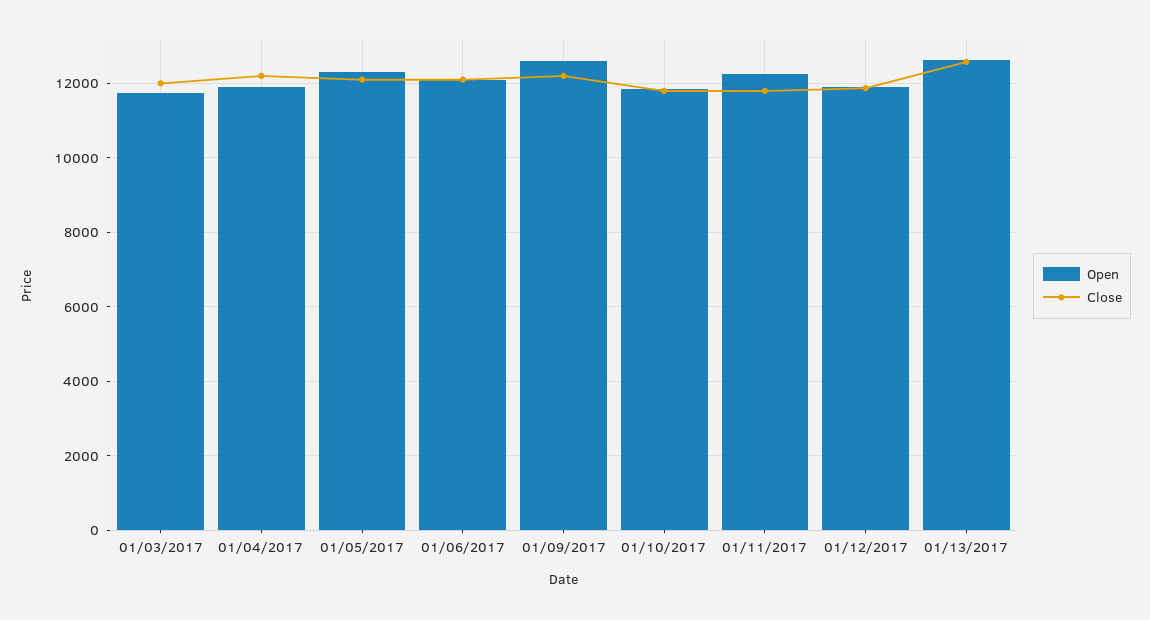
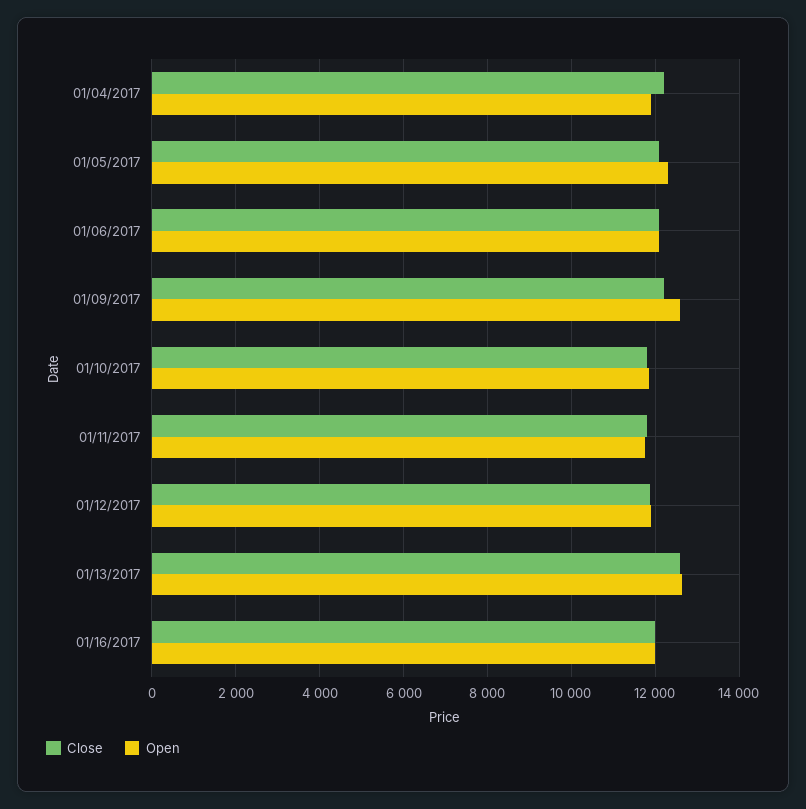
Open, 01/03/2017: 11800 -> none
Close, 01/03/2017: 12000 -> none
Open, 01/11/2017: 12200 -> 11800
Close, 01/16/2017: none -> 12000
Open, 01/16/2017: none -> 12000

